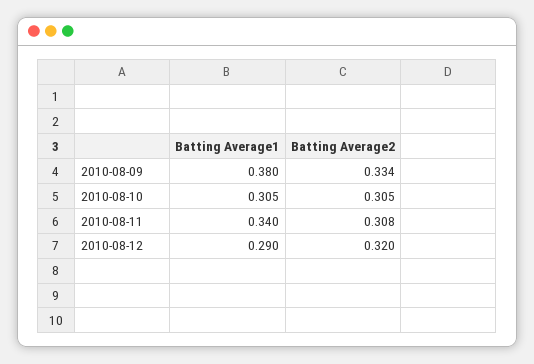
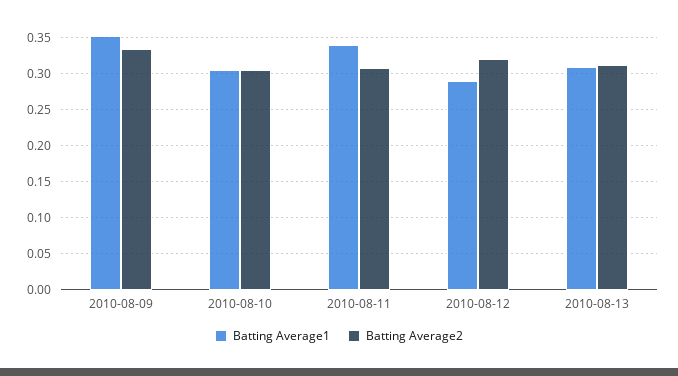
Batting Average1, 2010-08-09: 0.38 -> 0.35
Batting Average1, 2010-08-13: none -> 0.31
Batting Average2, 2010-08-13: none -> 0.31

